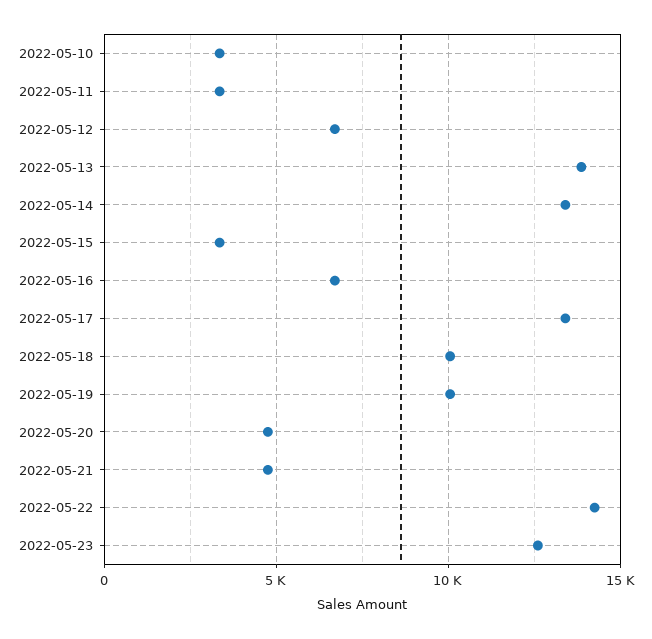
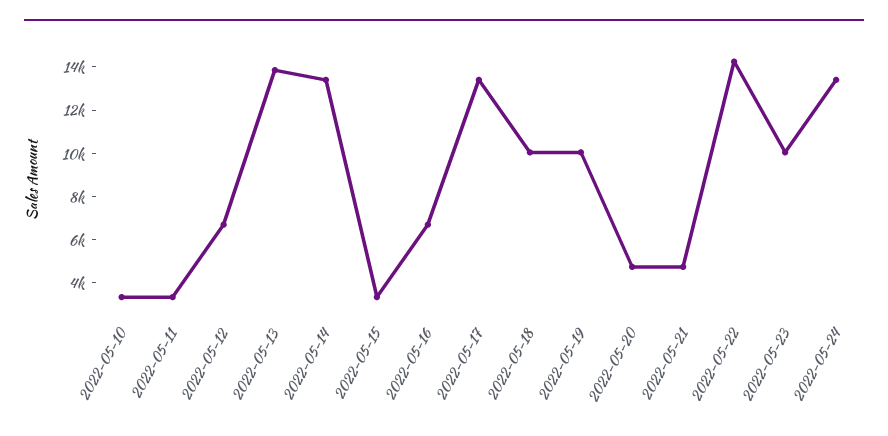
2022-05-23: 12500 -> 10000
2022-05-24: none -> 13500

